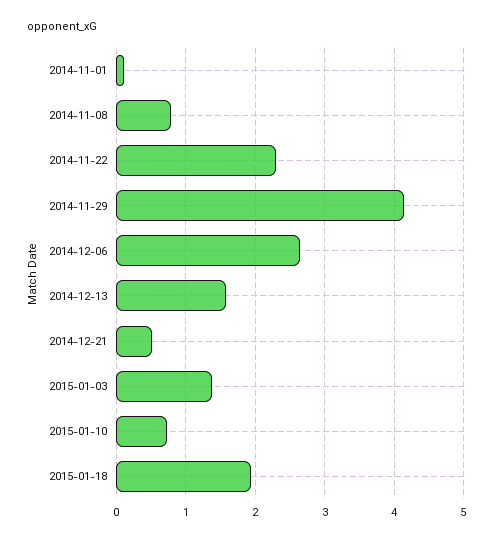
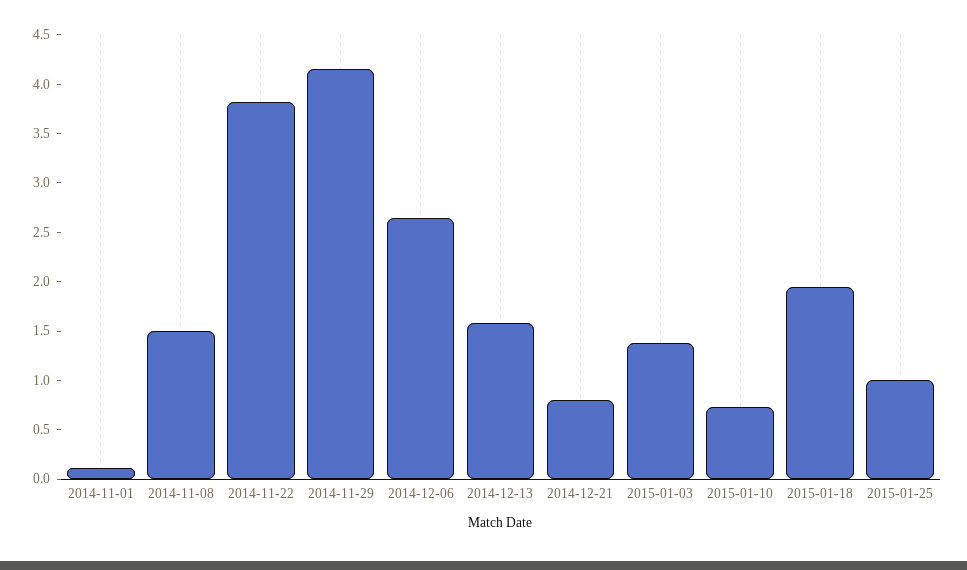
2014-11-08: 0.8 -> 1.5
2014-11-22: 2.3 -> 3.8
2014-12-21: 0.5 -> 0.8
2015-01-25: none -> 1

